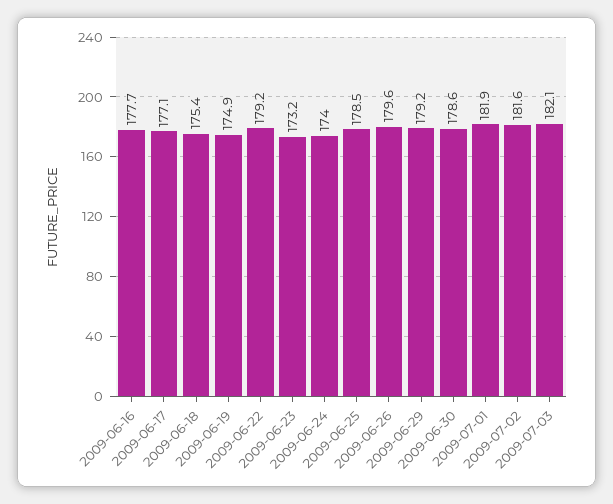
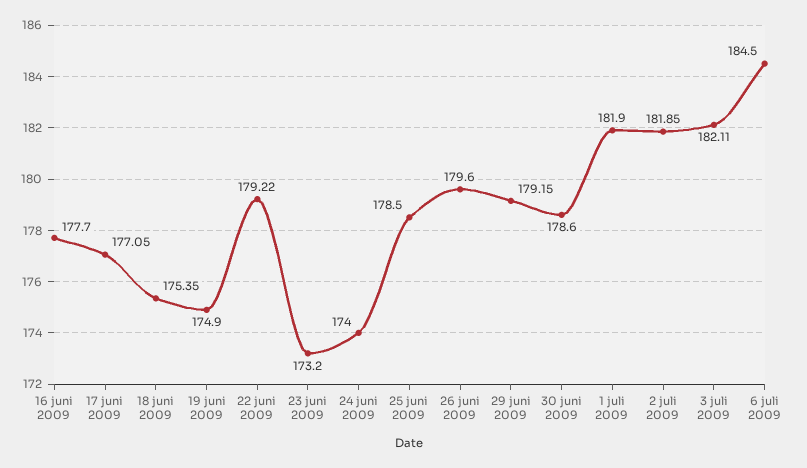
2009-07-02: 181.6 -> 181.85
6 juli 2009: none -> 184.5

